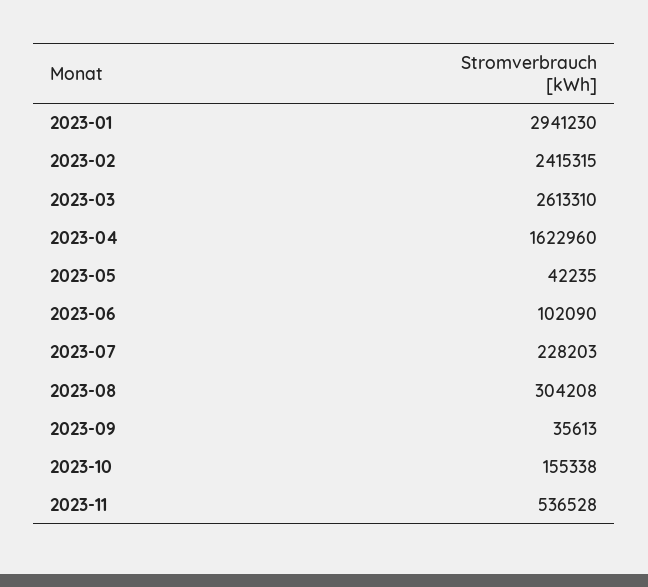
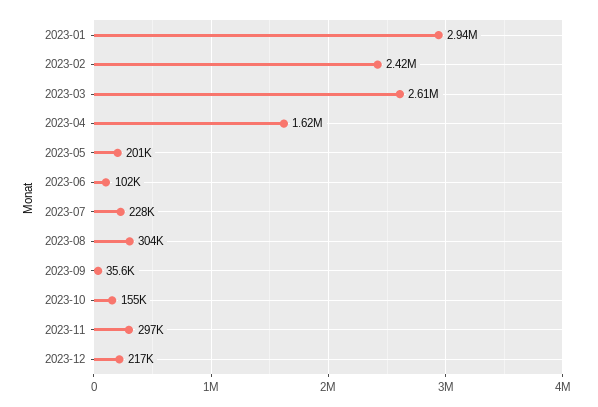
2023-05: 42235 -> 201000
2023-11: 536528 -> 297000
2023-12: none -> 217000

